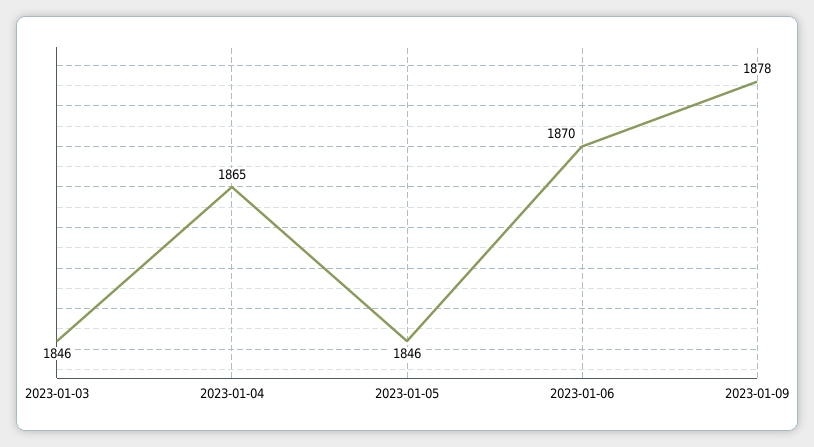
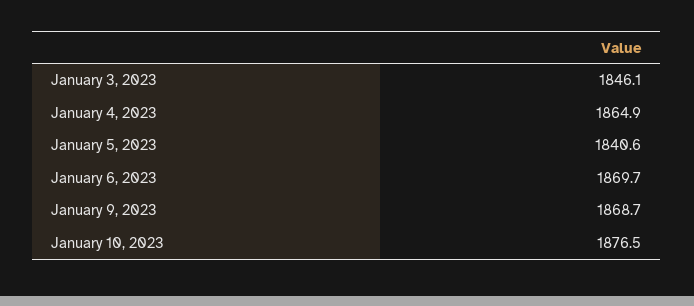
2023-01-05: 1846 -> 1840.6
2023-01-09: 1878 -> 1868.7
January 10, 2023: none -> 1876.5

